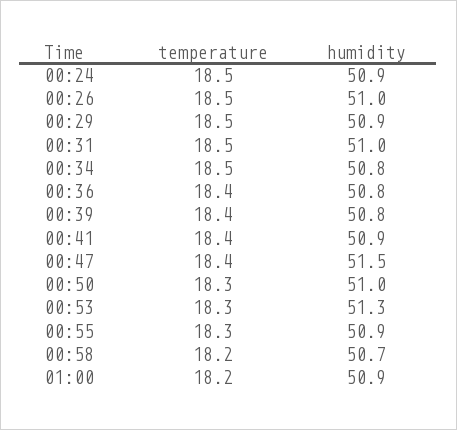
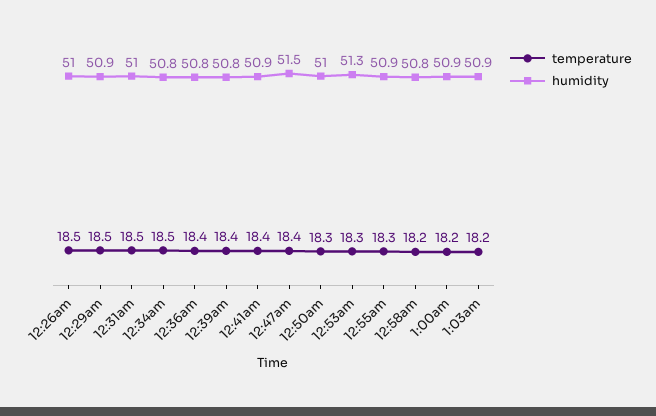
temperature, 00:24: 18.5 -> none
humidity, 00:24: 50.9 -> none
humidity, 00:58: 50.7 -> 50.8
temperature, 1:03am: none -> 18.2
humidity, 1:03am: none -> 50.9

